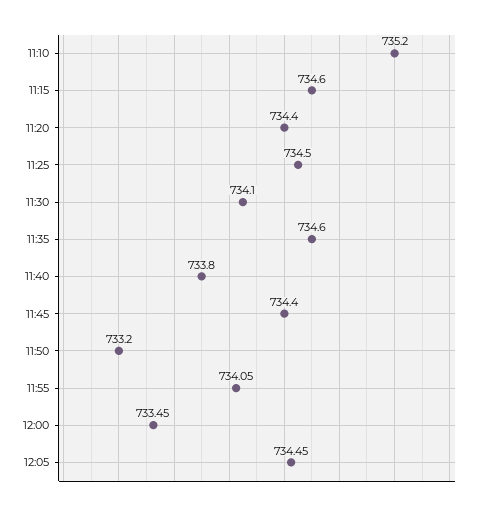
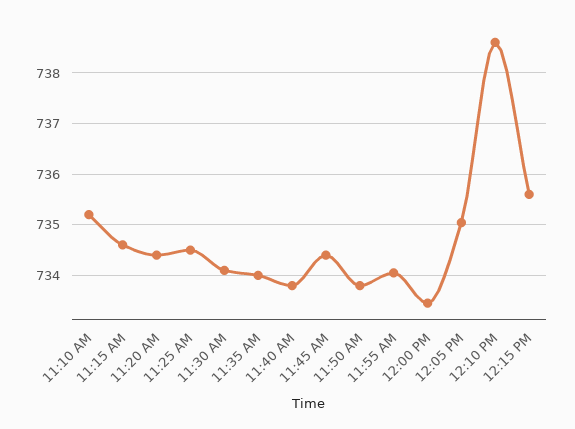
11:35: 734.6 -> 734
11:50: 733.2 -> 733.8
12:05: 734.45 -> 735
12:10 PM: none -> 738.6
12:15 PM: none -> 735.6

